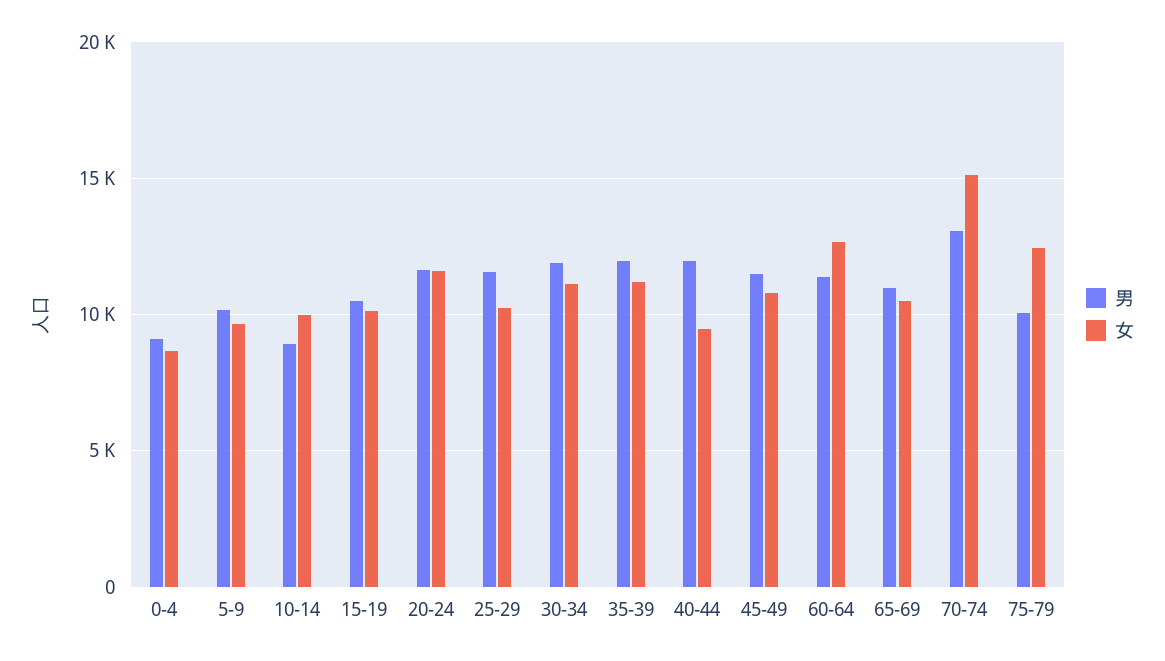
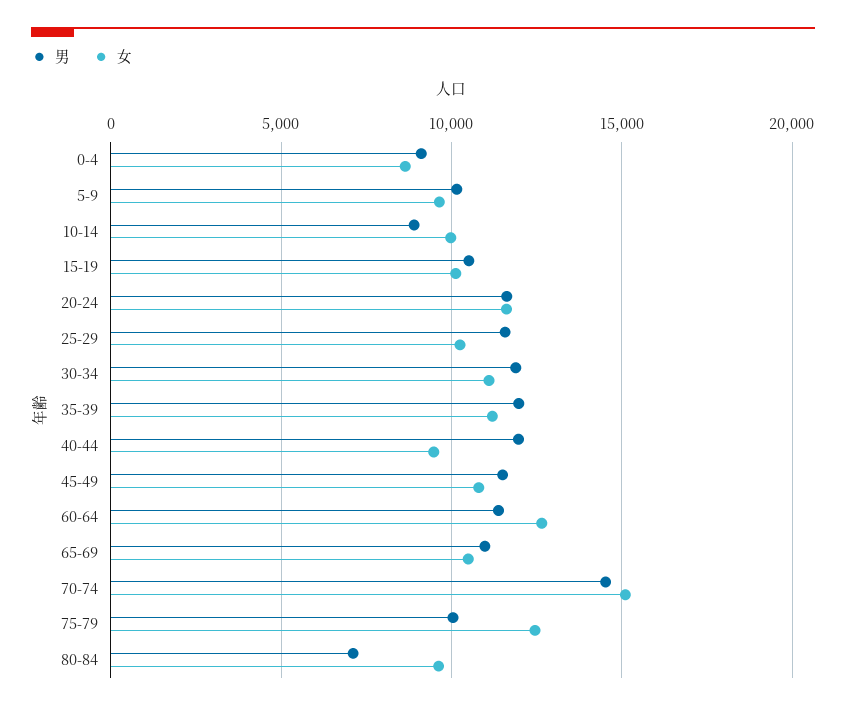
男, 70-74: 13000 -> 14500
男, 80-84: none -> 7000
女, 80-84: none -> 9500

